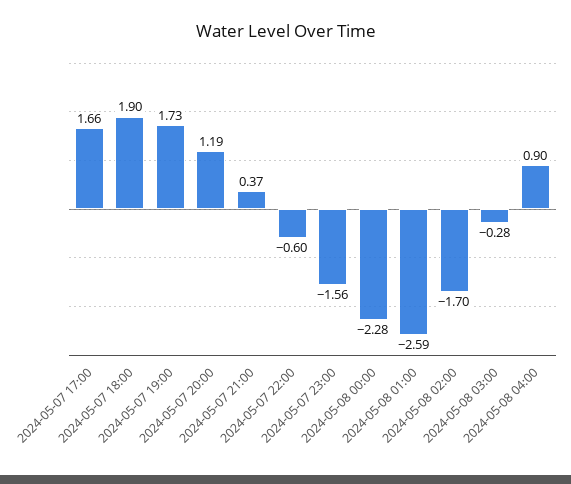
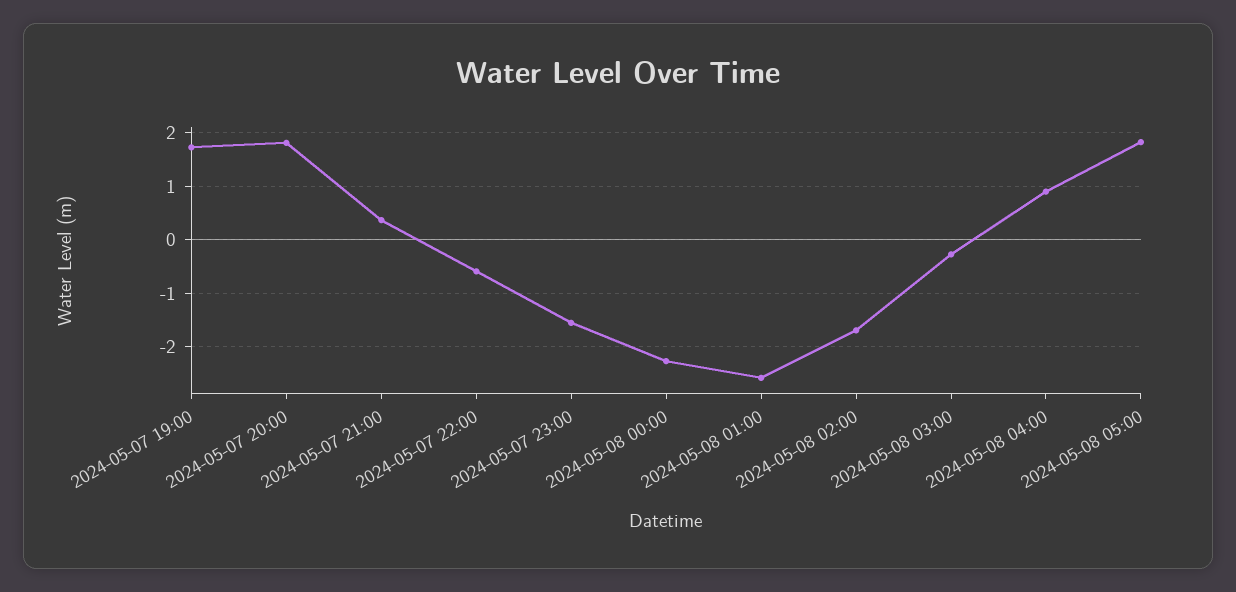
2024-05-07 17:00: 1.66 -> none
2024-05-07 18:00: 1.9 -> none
2024-05-07 20:00: 1.19 -> 1.8
2024-05-08 05:00: none -> 1.8

